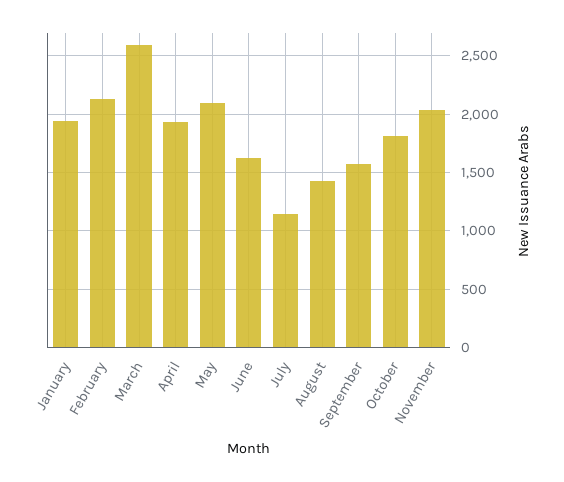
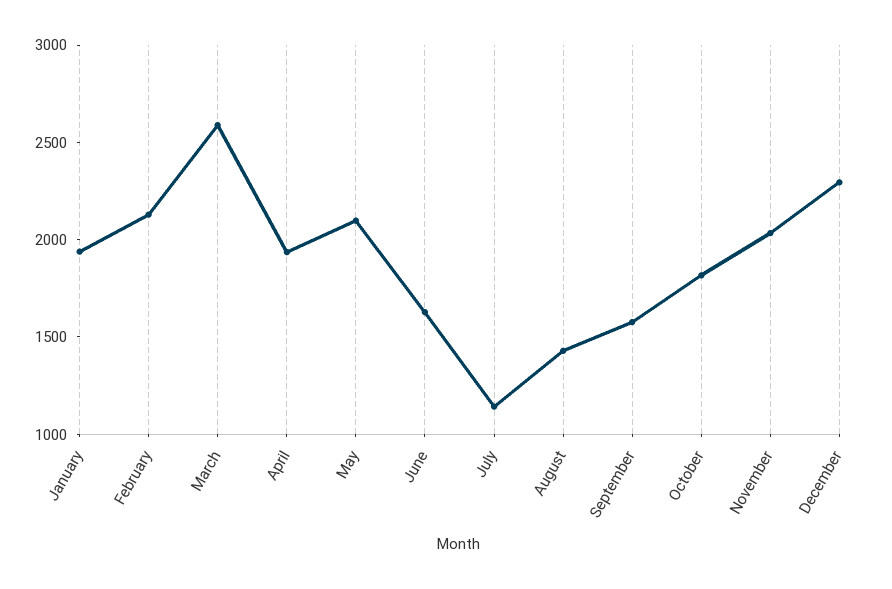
December: none -> 2300

